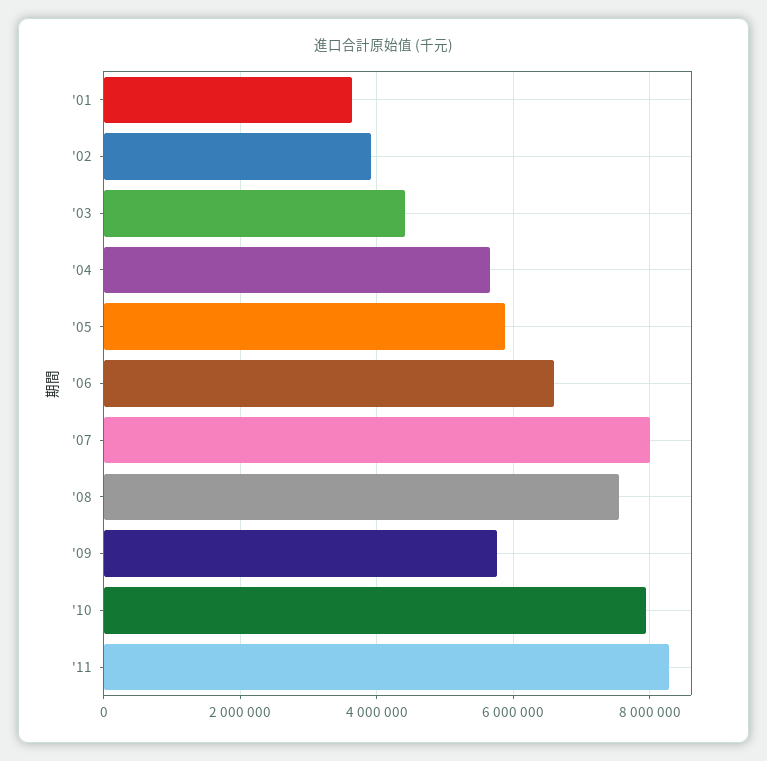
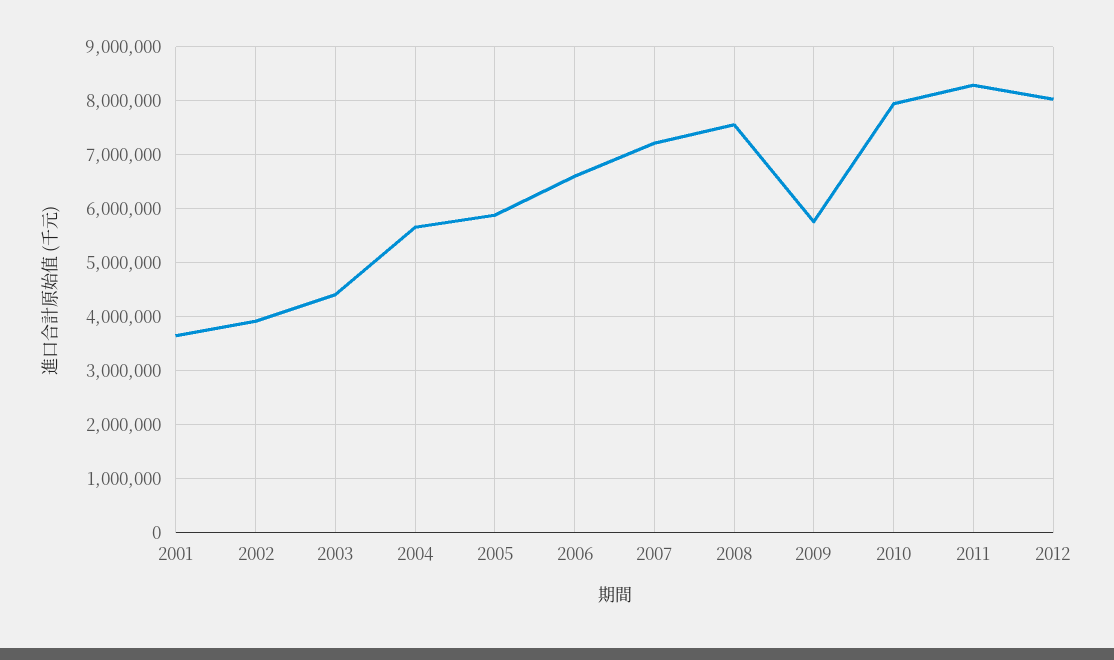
'07: 8000000 -> 7200000
2012: none -> 8000000

